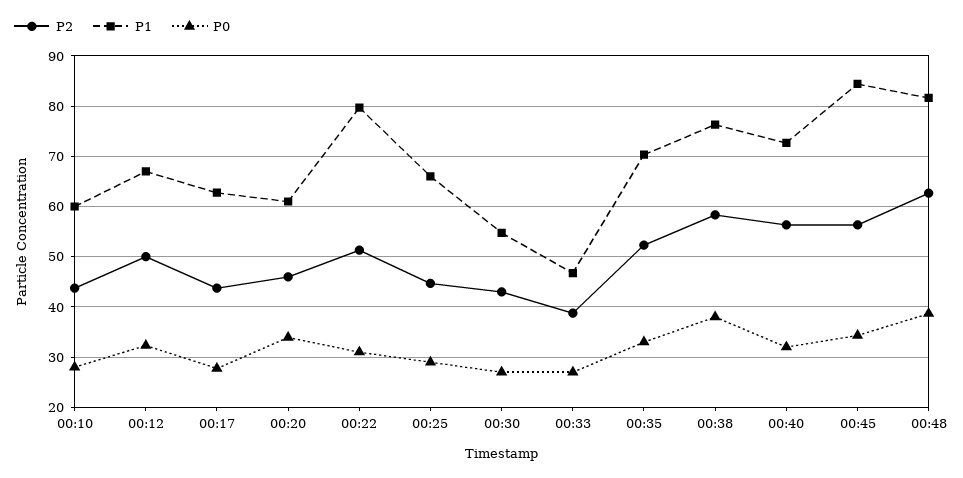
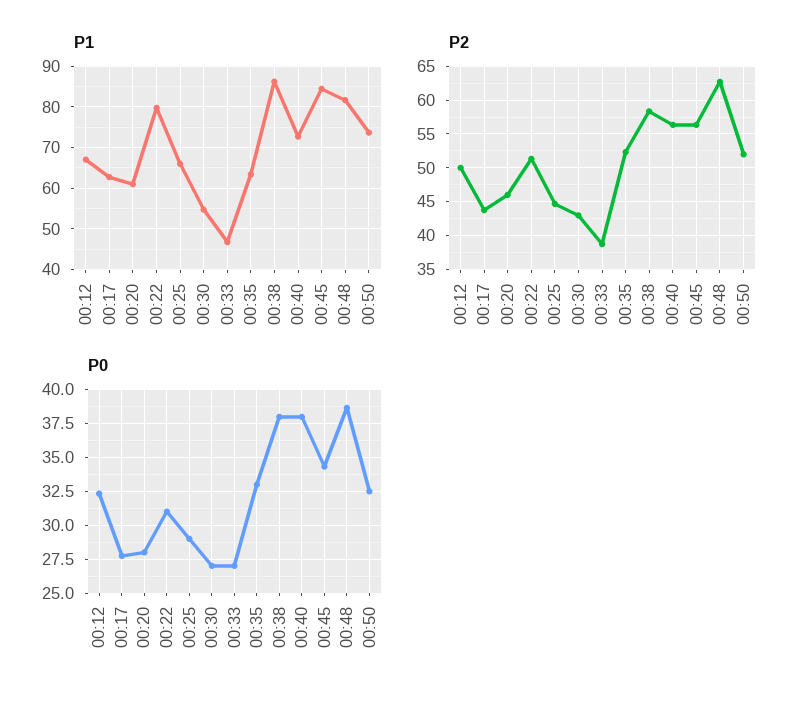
P2, 00:10: 44 -> none
P1, 00:10: 60 -> none
P0, 00:10: 28 -> none
P0, 00:20: 34 -> 28
P1, 00:35: 70 -> 64
P1, 00:38: 76 -> 86
P0, 00:40: 32 -> 38
P1, 00:50: none -> 74
P2, 00:50: none -> 52
P0, 00:50: none -> 32.5

